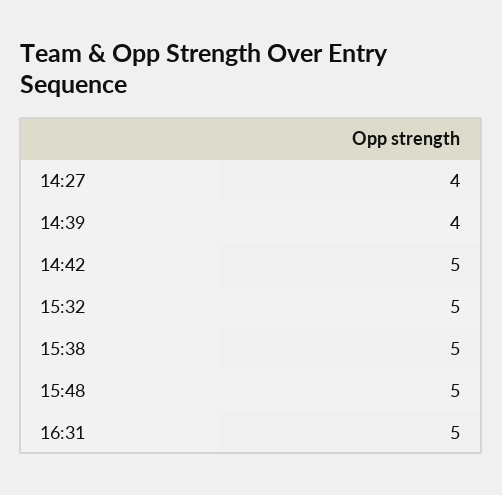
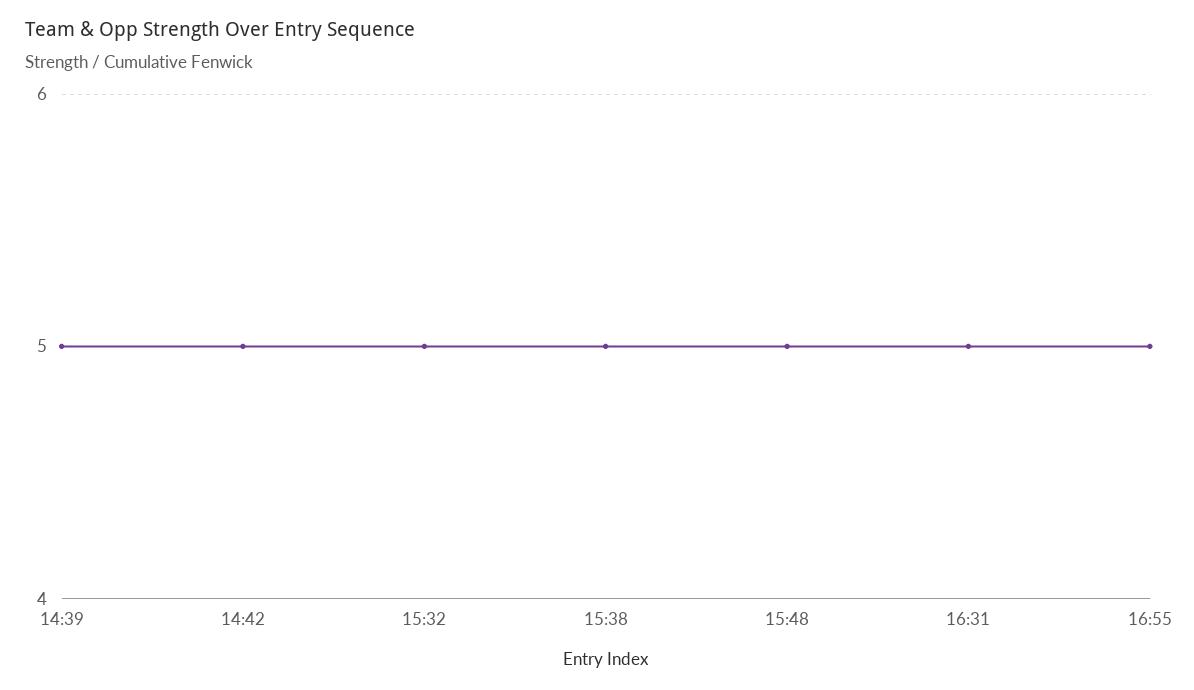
14:27: 4 -> none
14:39: 4 -> 5
16:55: none -> 5

